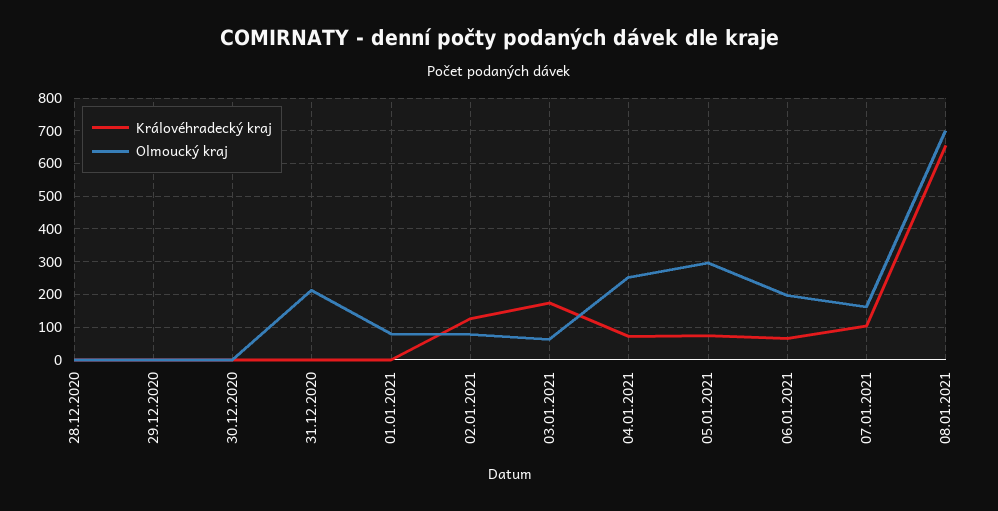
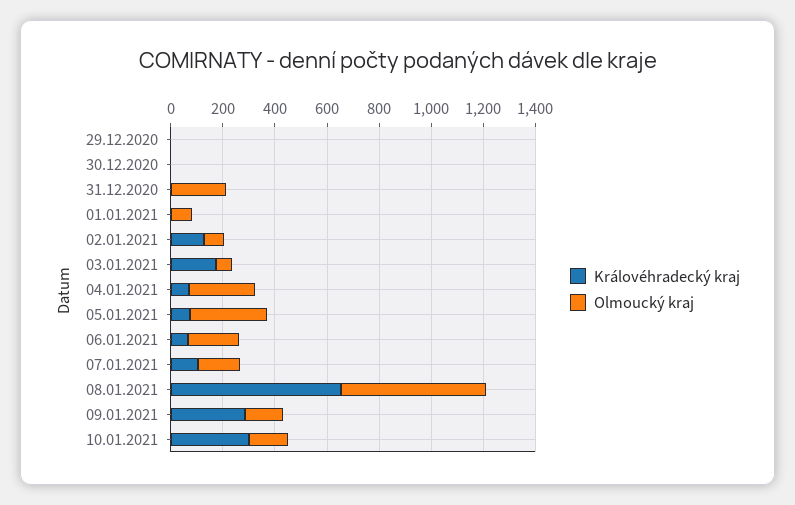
Královéhradecký kraj, 28.12.2020: 0 -> none
Olmoucký kraj, 28.12.2020: 0 -> none
Olmoucký kraj, 08.01.2021: 700 -> 550
Královéhradecký kraj, 09.01.2021: none -> 300
Olmoucký kraj, 09.01.2021: none -> 150
Královéhradecký kraj, 10.01.2021: none -> 300
Olmoucký kraj, 10.01.2021: none -> 150

